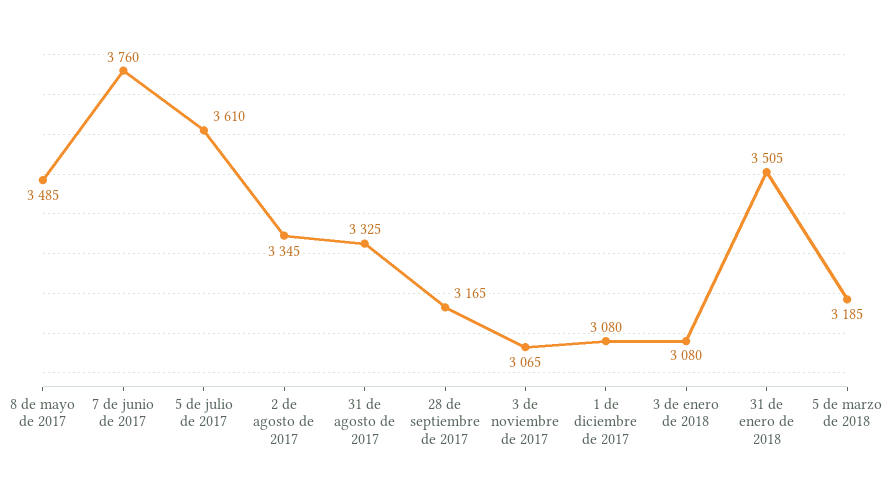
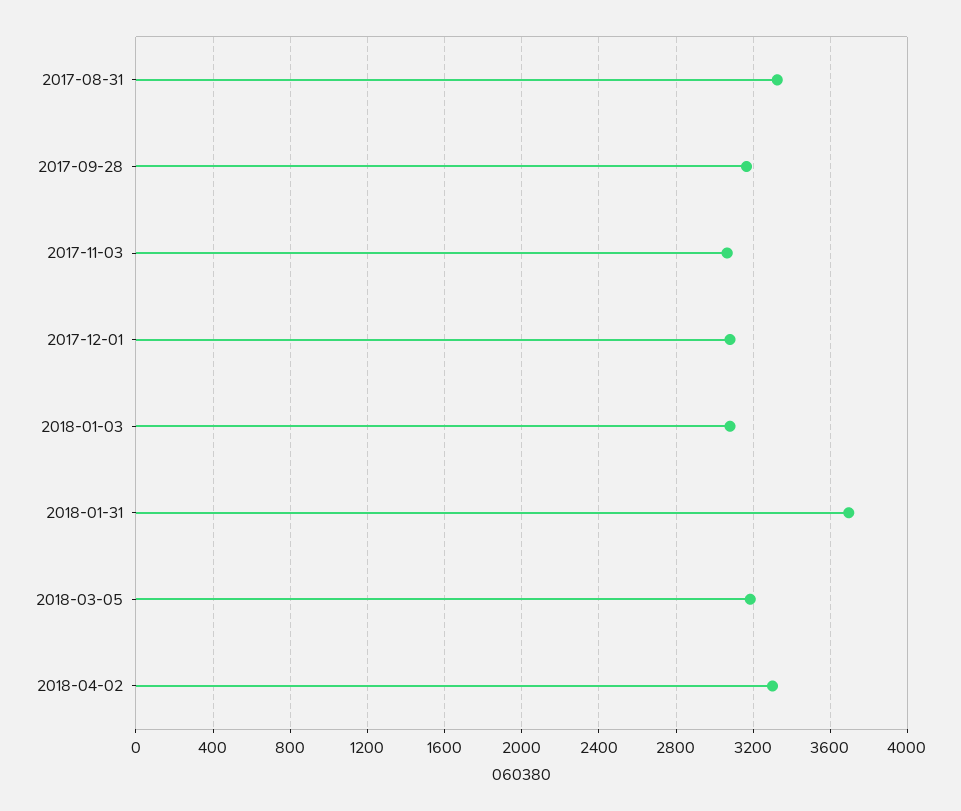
8 de mayo de 2017: 3485 -> none
7 de junio de 2017: 3760 -> none
5 de julio de 2017: 3610 -> none
2 de agosto de 2017: 3345 -> none
31 de enero de 2018: 3505 -> 3700
2018-04-02: none -> 3300

